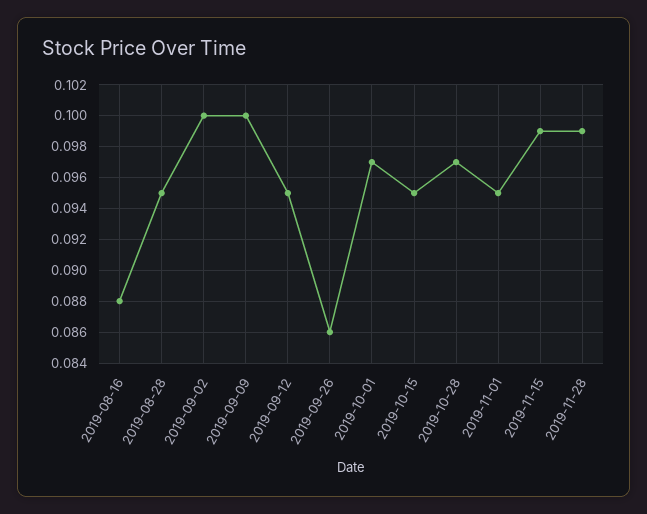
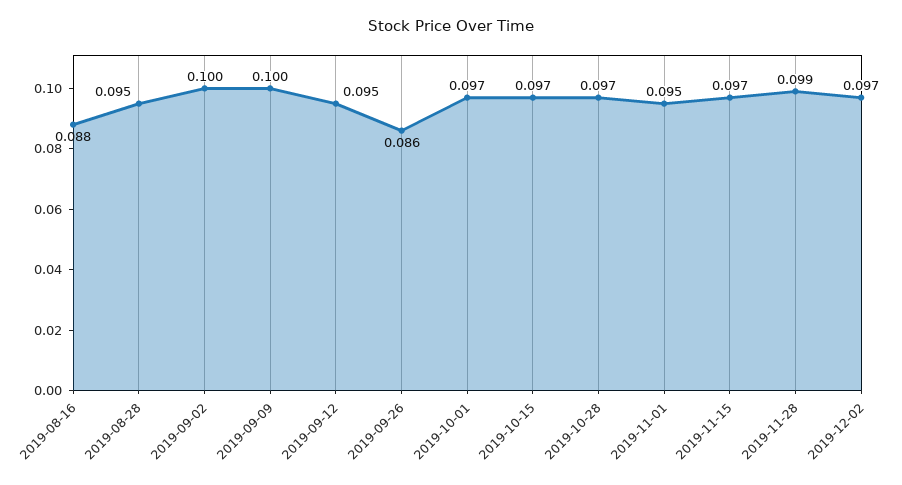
2019-10-15: 0.095 -> 0.097
2019-11-15: 0.099 -> 0.097
2019-12-02: none -> 0.097

